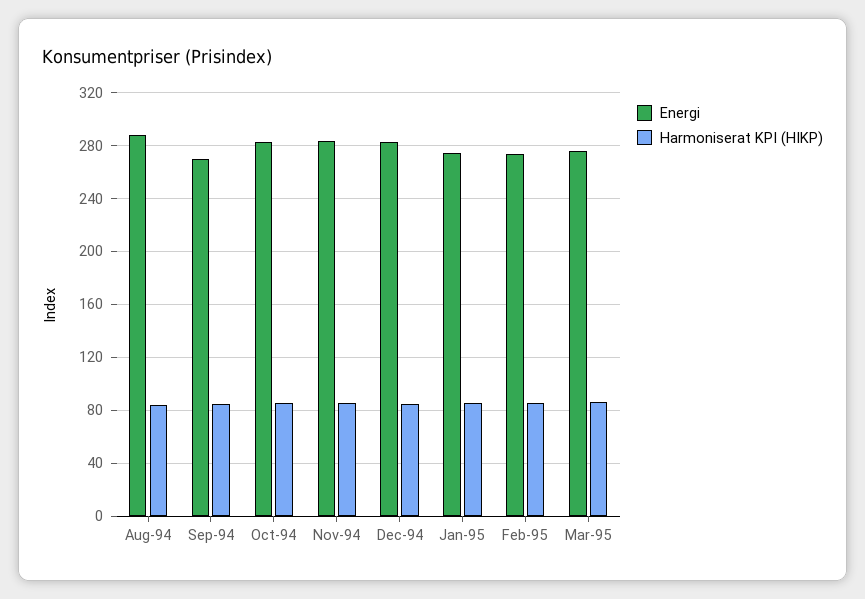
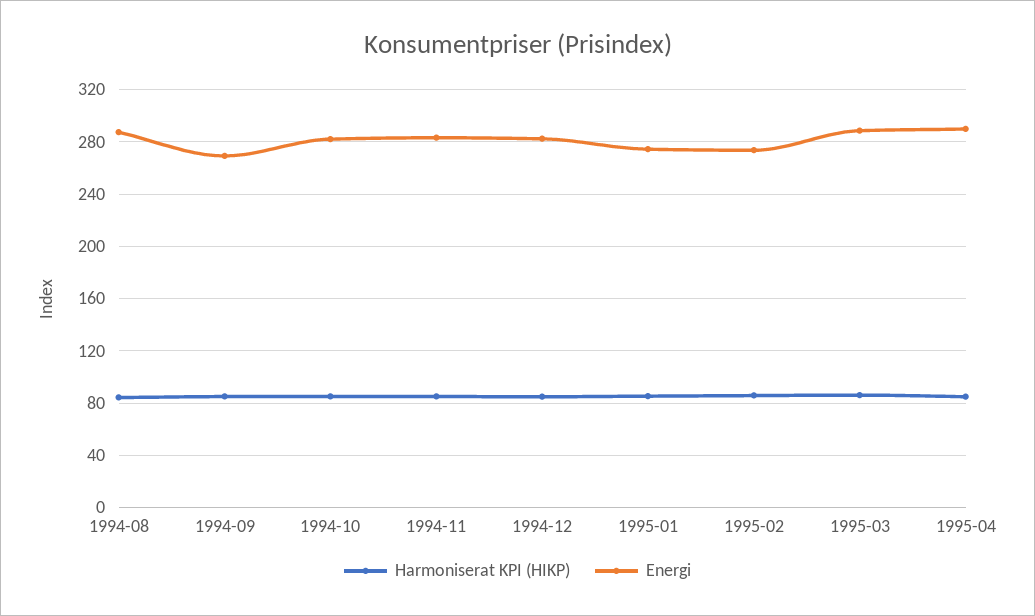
Energi, Mar-95: 275 -> 290
Harmoniserat KPI (HIKP), 1995-04: none -> 85
Energi, 1995-04: none -> 290

